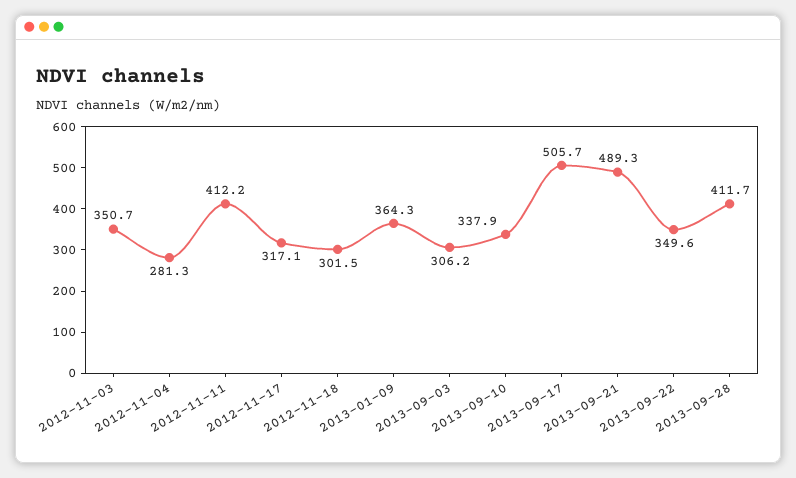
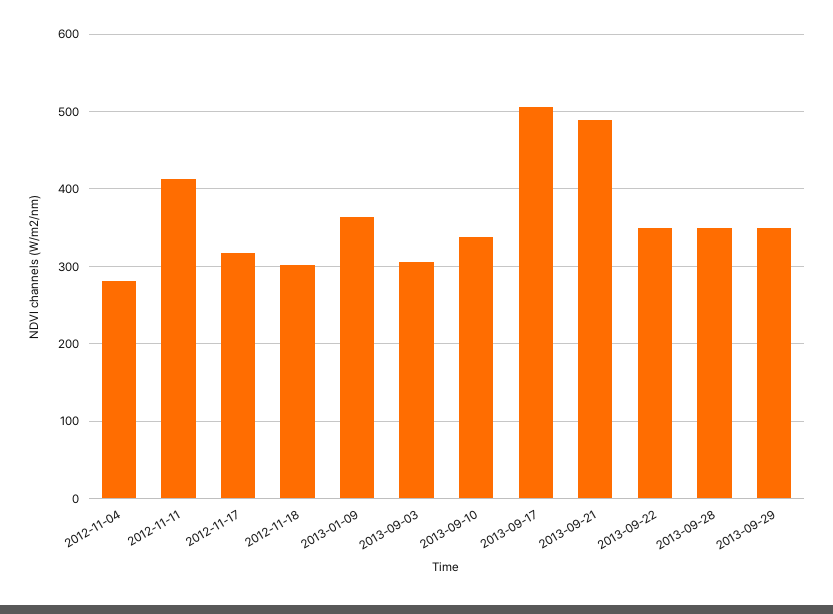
2012-11-03: 350.7 -> none
2013-09-28: 411.7 -> 350
2013-09-29: none -> 350

